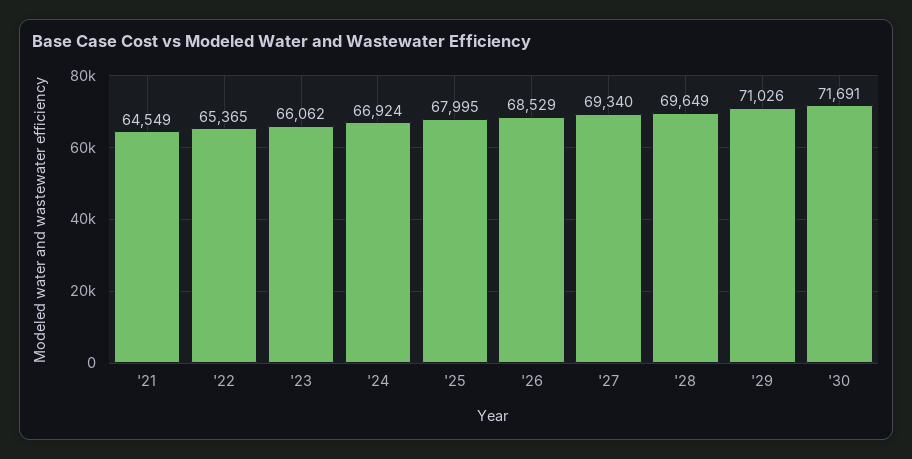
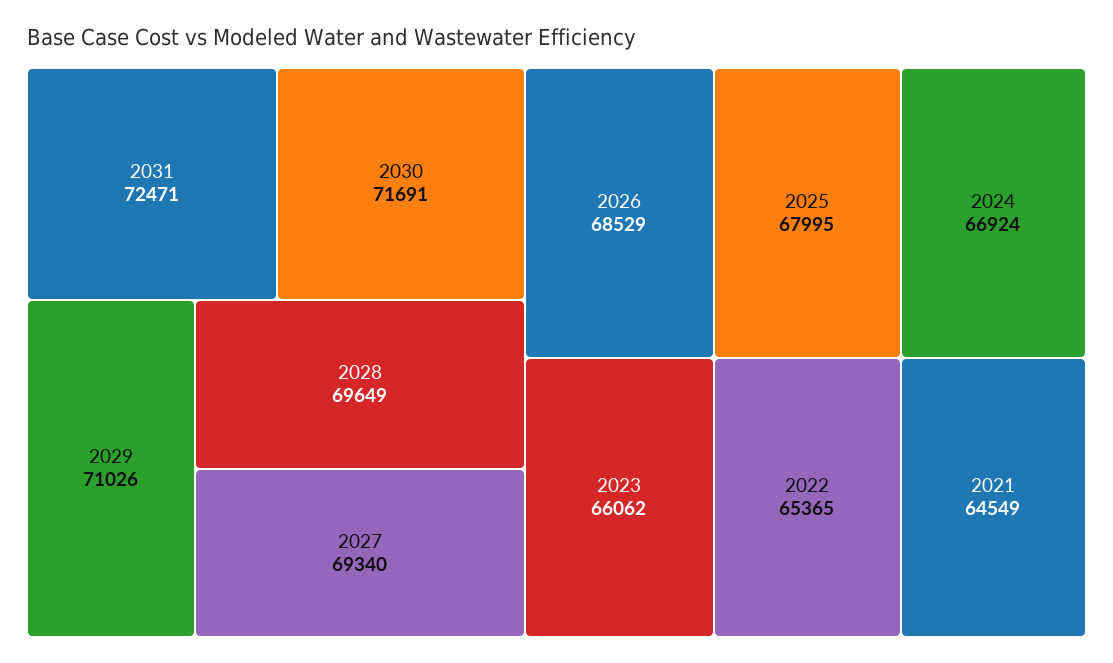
2031: none -> 72471

